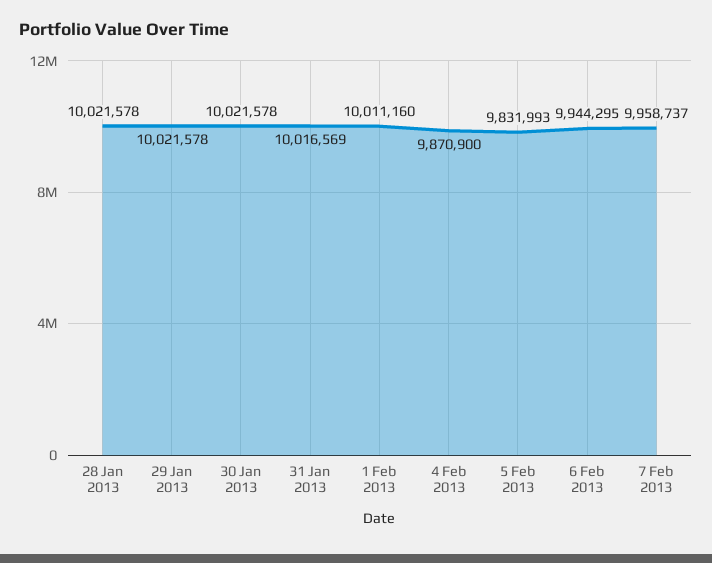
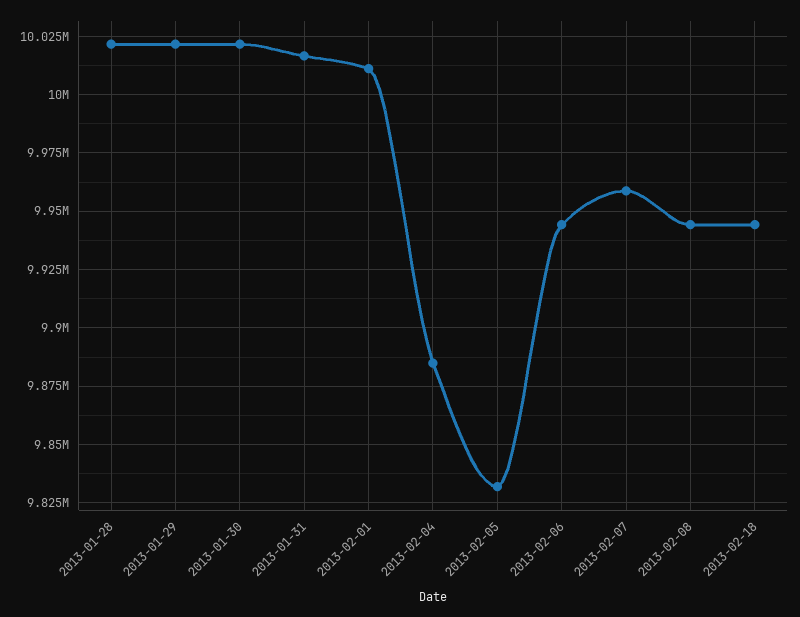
4 Feb 2013: 9870900 -> 9885000
2013-02-08: none -> 9945000
2013-02-18: none -> 9945000

